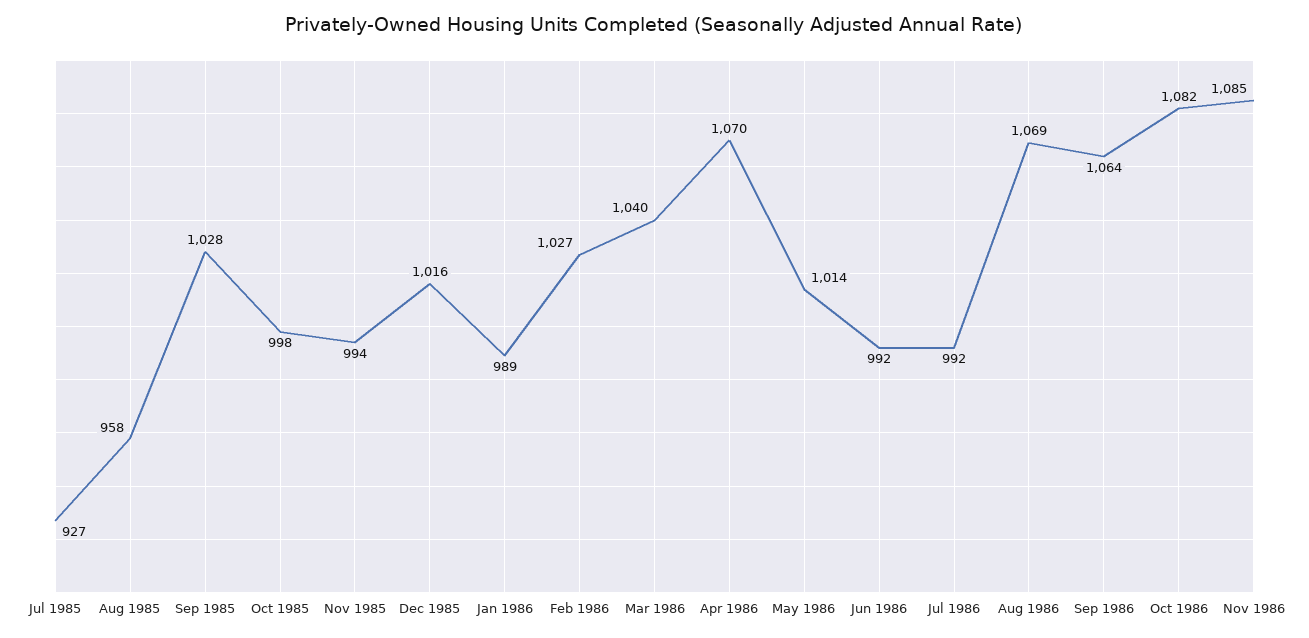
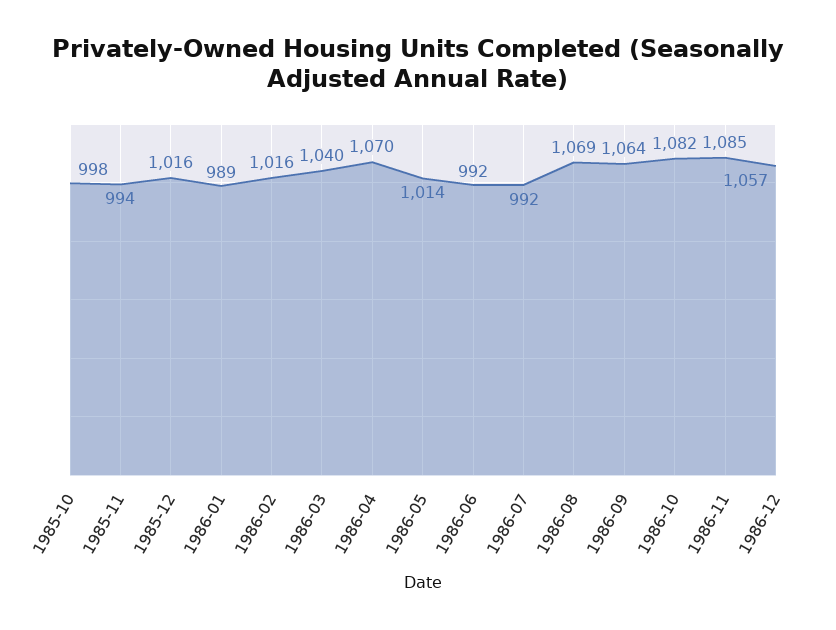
Jul 1985: 927 -> none
Aug 1985: 958 -> none
Sep 1985: 1028 -> none
Feb 1986: 1027 -> 1016
1986-12: none -> 1057

